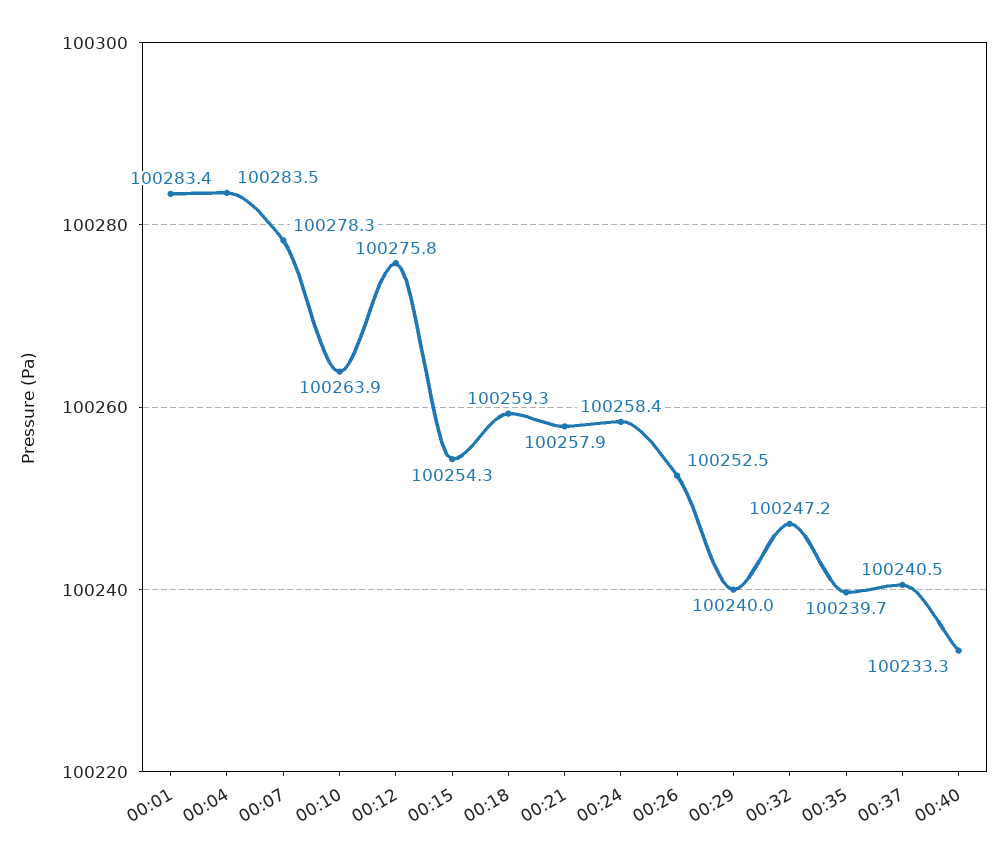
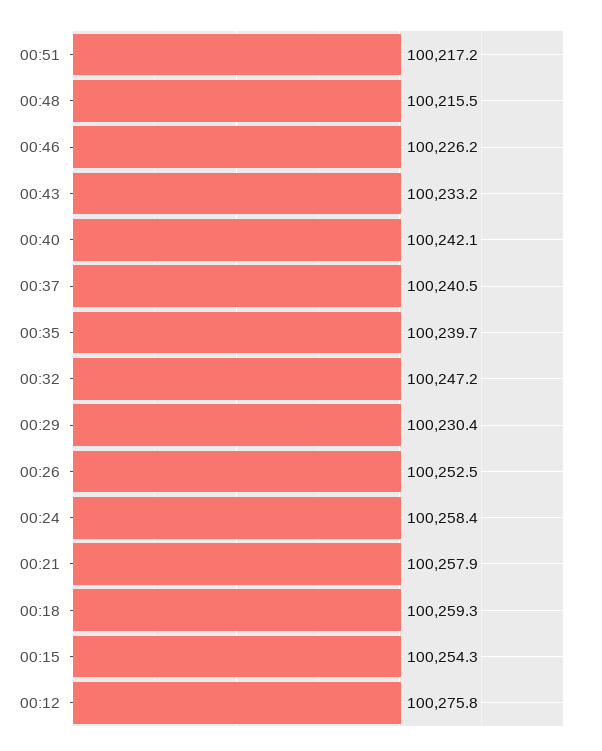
00:01: 100283.4 -> none
00:04: 100283.5 -> none
00:07: 100278.3 -> none
00:10: 100263.9 -> none
00:29: 100240 -> 100230.4
00:40: 100233.3 -> 100242.1
00:51: none -> 100217.2
00:48: none -> 100215.5
00:46: none -> 100226.2
00:43: none -> 100233.2

